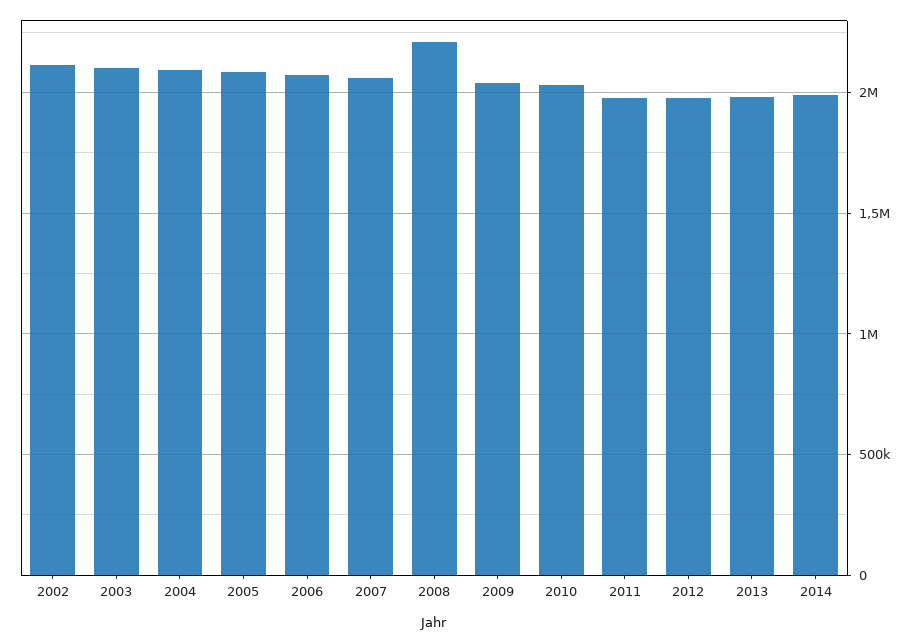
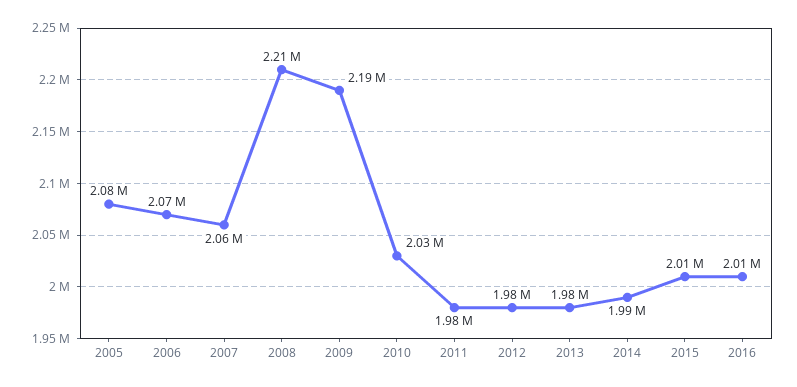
2002: 2100000 -> none
2003: 2100000 -> none
2004: 2100000 -> none
2009: 2050000 -> 2190000
2015: none -> 2010000
2016: none -> 2010000

